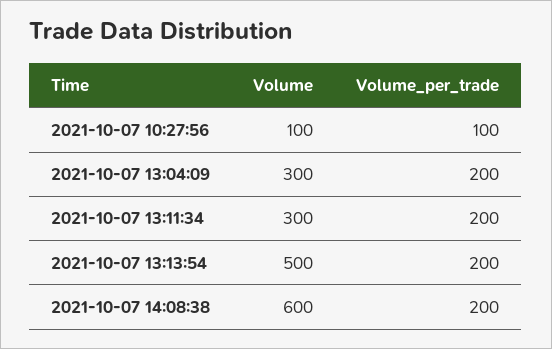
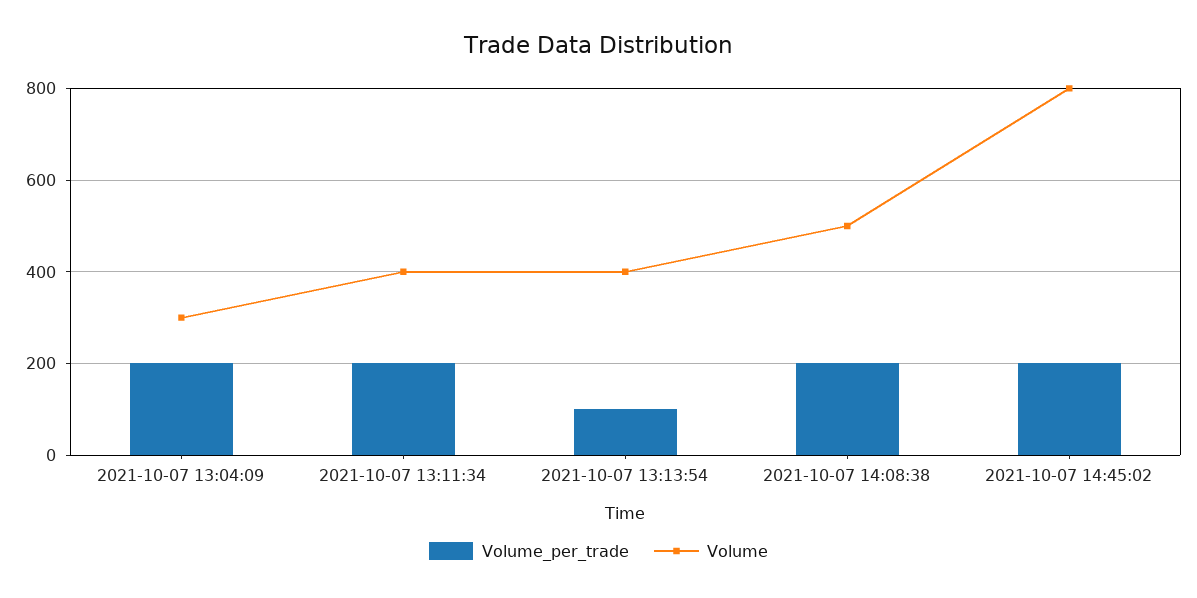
Volume, 2021-10-07 10:27:56: 100 -> none
Volume_per_trade, 2021-10-07 10:27:56: 100 -> none
Volume, 2021-10-07 13:11:34: 300 -> 400
Volume, 2021-10-07 13:13:54: 500 -> 400
Volume_per_trade, 2021-10-07 13:13:54: 200 -> 100
Volume, 2021-10-07 14:08:38: 600 -> 500
Volume_per_trade, 2021-10-07 14:45:02: none -> 200
Volume, 2021-10-07 14:45:02: none -> 800

